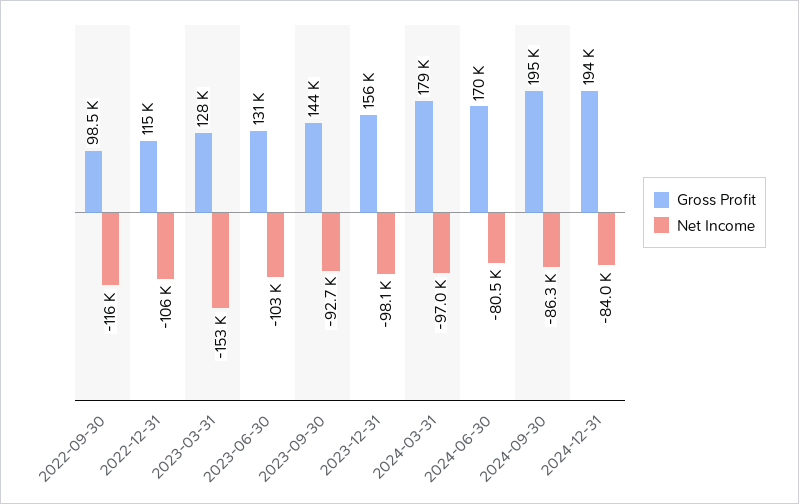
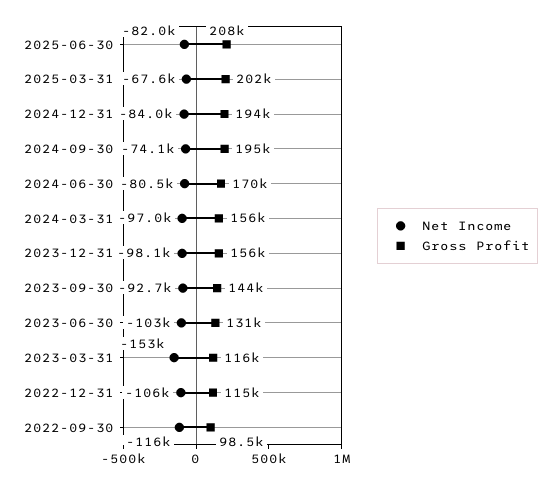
Gross Profit, 2023-03-31: 128000 -> 116000
Gross Profit, 2024-03-31: 179000 -> 156000
Net Income, 2024-09-30: -86300 -> -74100
Net Income, 2025-06-30: none -> -82000
Gross Profit, 2025-06-30: none -> 208000
Net Income, 2025-03-31: none -> -67600
Gross Profit, 2025-03-31: none -> 202000

